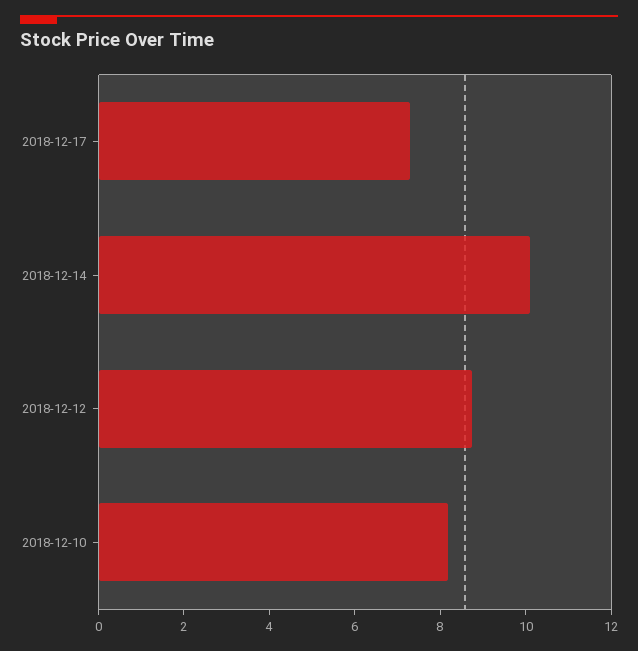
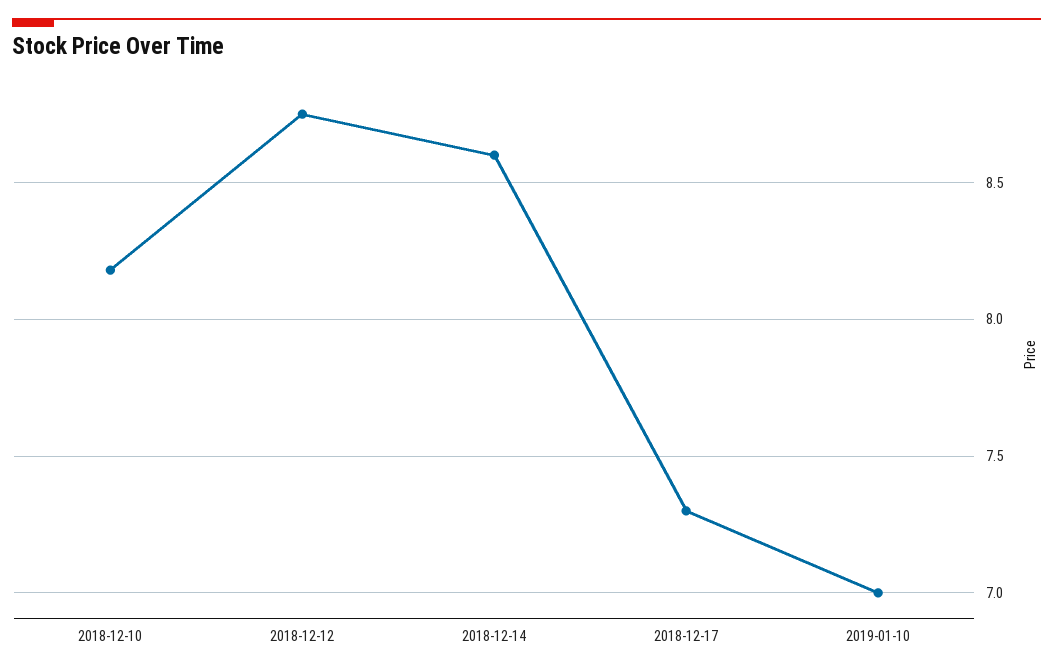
2018-12-14: 10 -> 8.6
2019-01-10: none -> 7

